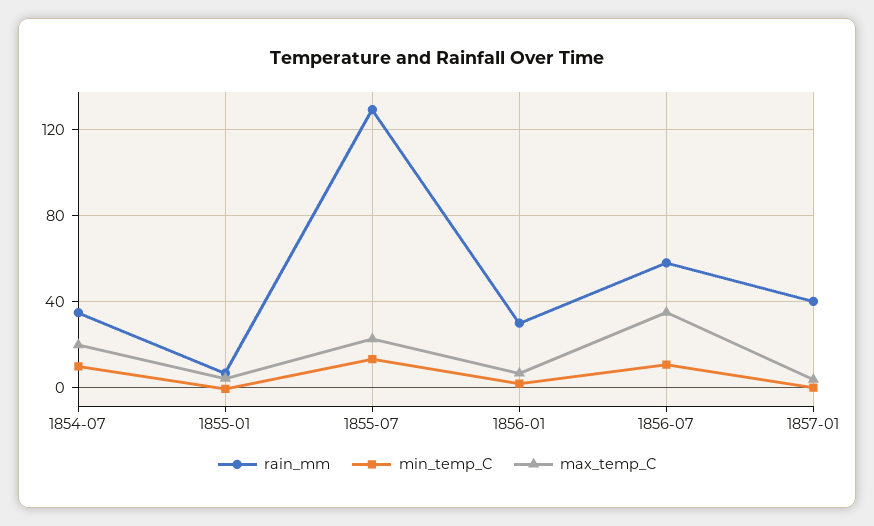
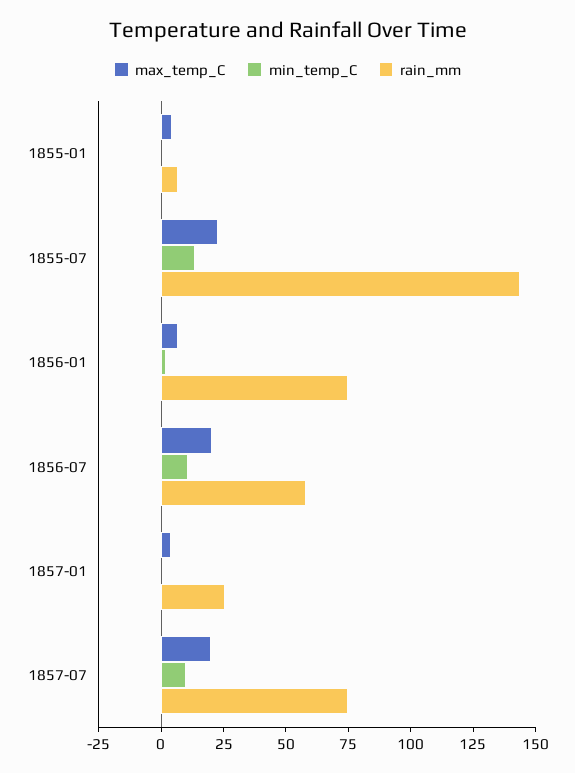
rain_mm, 1854-07: 35 -> none
min_temp_C, 1854-07: 10 -> none
max_temp_C, 1854-07: 20 -> none
rain_mm, 1855-07: 130 -> 145
rain_mm, 1856-01: 30 -> 75
max_temp_C, 1856-07: 35 -> 20
rain_mm, 1857-01: 40 -> 25
max_temp_C, 1857-07: none -> 20
min_temp_C, 1857-07: none -> 10
rain_mm, 1857-07: none -> 75

